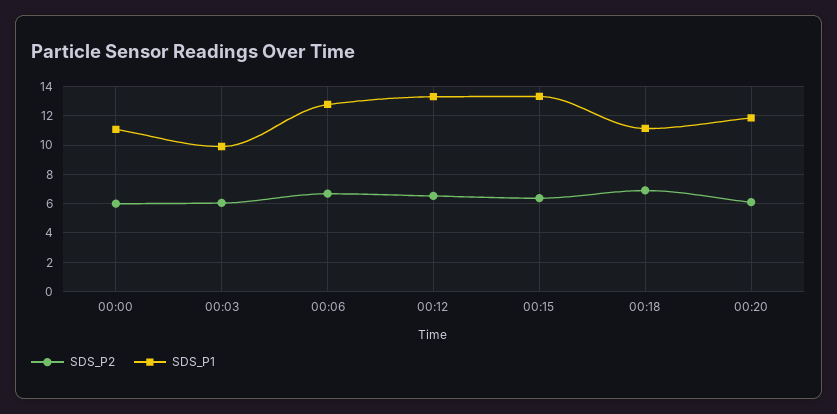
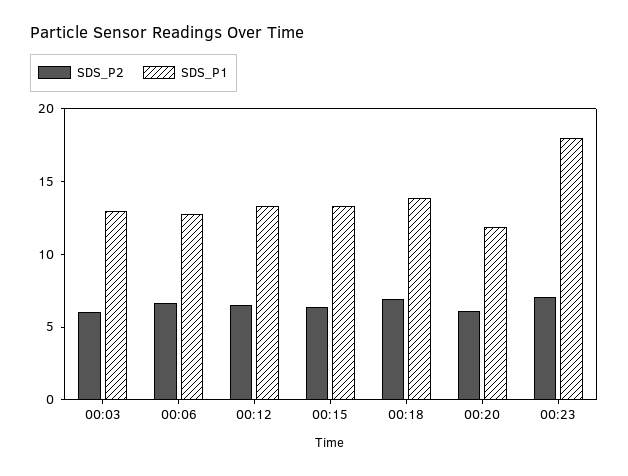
SDS_P2, 00:00: 6 -> none
SDS_P1, 00:00: 11 -> none
SDS_P1, 00:03: 10 -> 13
SDS_P1, 00:18: 11 -> 14
SDS_P2, 00:23: none -> 7
SDS_P1, 00:23: none -> 18

